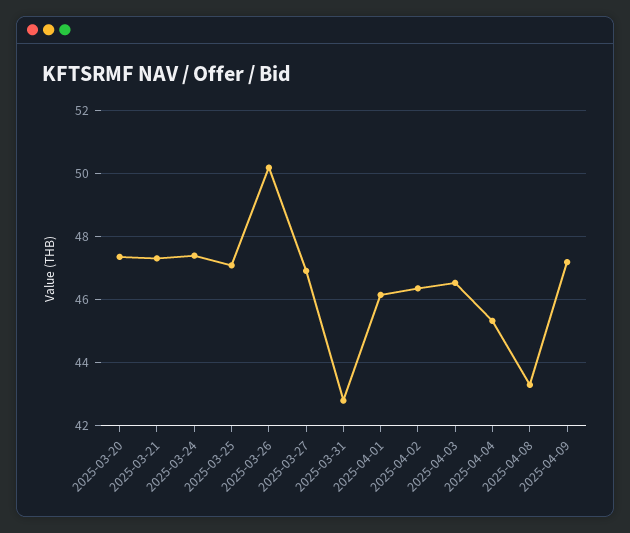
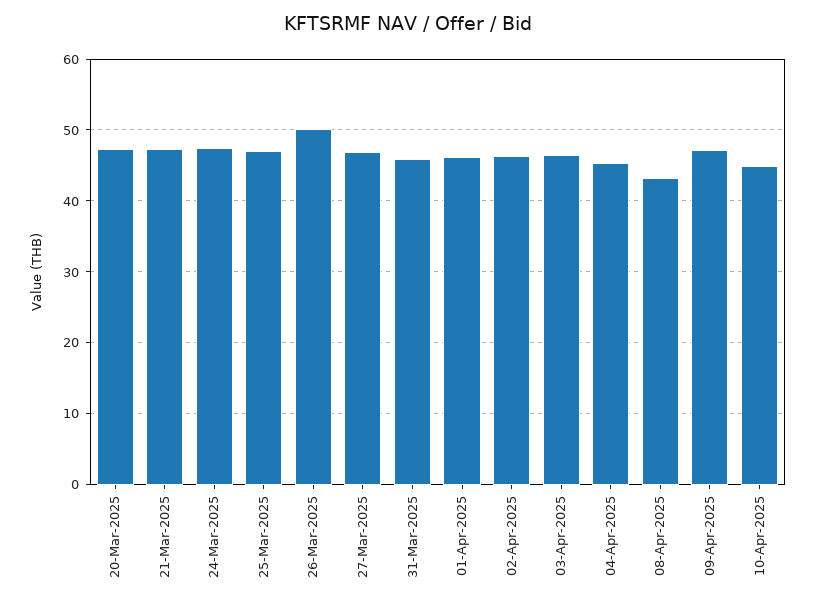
2025-03-31: 42.8 -> 46
10-Apr-2025: none -> 45

